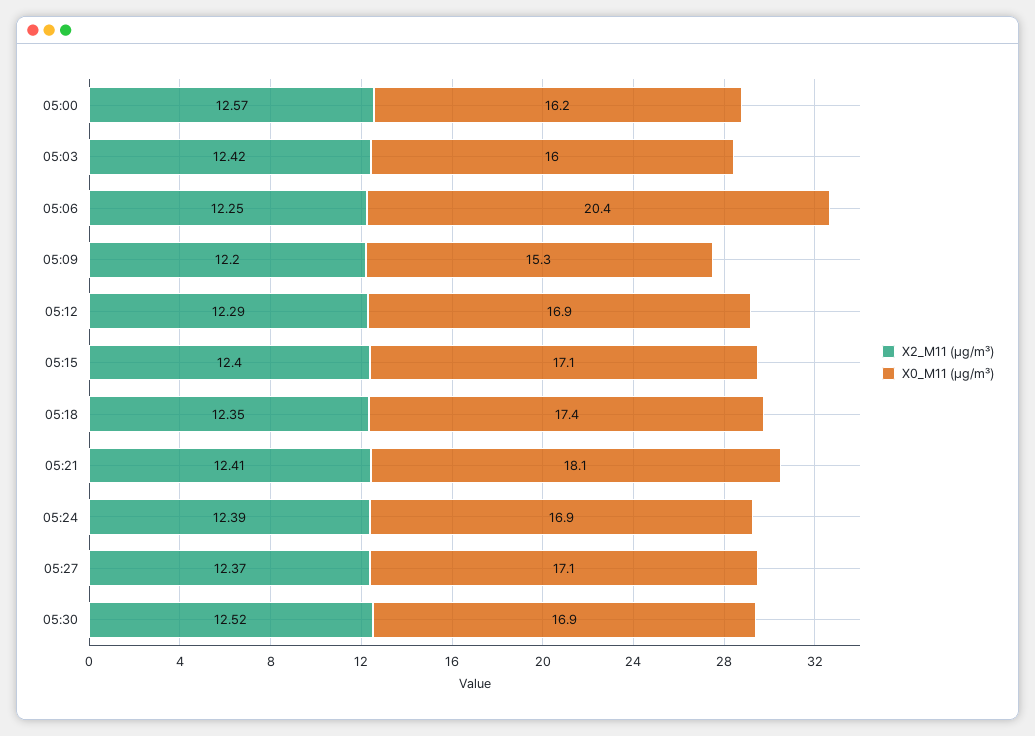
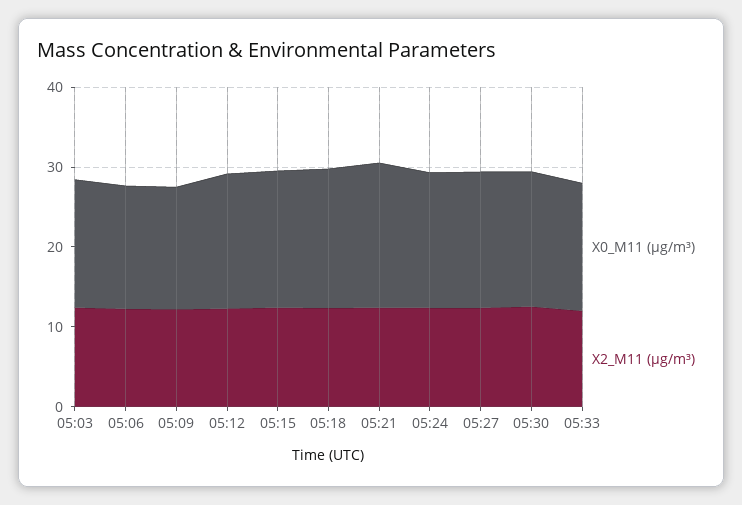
X2_M11 (μg/m³), 05:00: 12.57 -> none
X0_M11 (μg/m³), 05:00: 16.2 -> none
X0_M11 (μg/m³), 05:06: 20.4 -> 16
X0_M11 (μg/m³), 05:33: none -> 16
X2_M11 (μg/m³), 05:33: none -> 12

